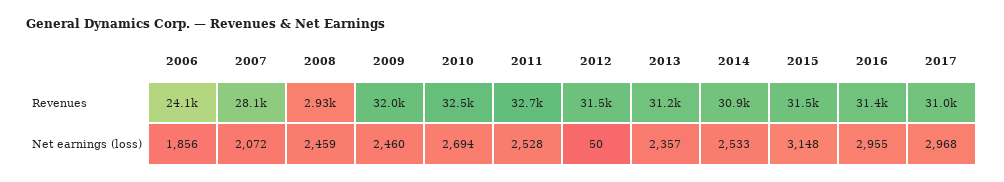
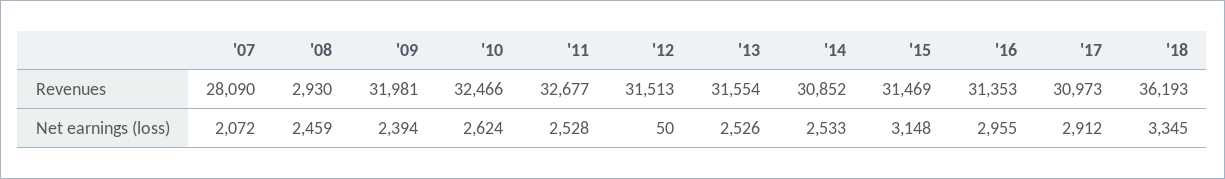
2006, Revenues: 24100 -> none
2013, Revenues: 31200 -> 31554
2006, Net earnings (loss): 1856 -> none
2009, Net earnings (loss): 2460 -> 2394
2010, Net earnings (loss): 2694 -> 2624
2013, Net earnings (loss): 2357 -> 2526
2017, Net earnings (loss): 2968 -> 2912
'18, Revenues: none -> 36193
'18, Net earnings (loss): none -> 3345

